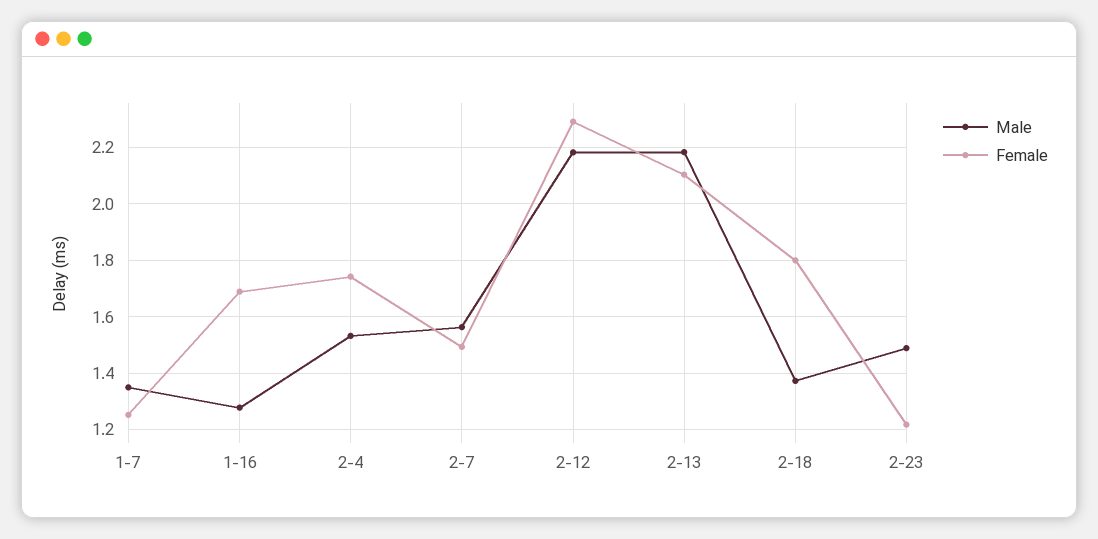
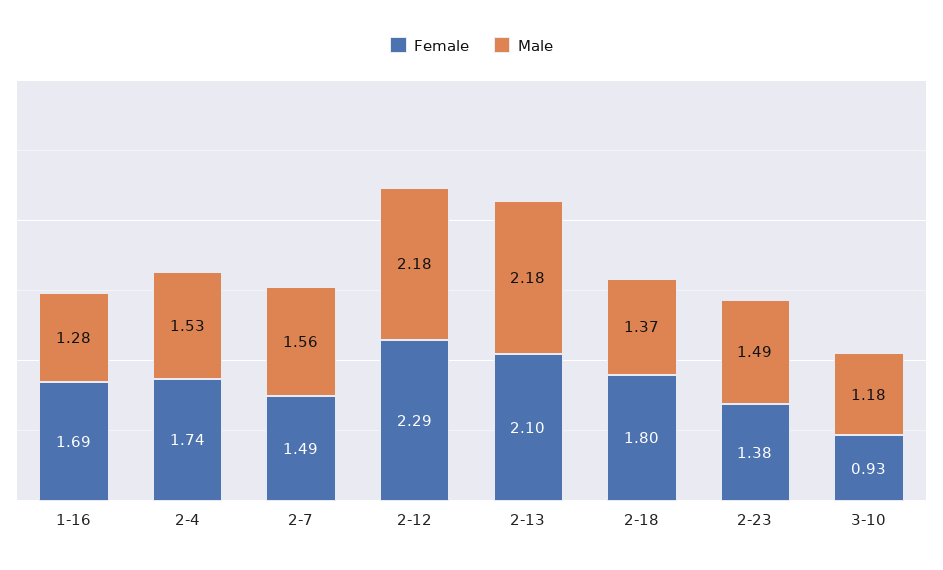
Male, 1-7: 1.35 -> none
Female, 1-7: 1.25 -> none
Female, 2-23: 1.225 -> 1.38
Female, 3-10: none -> 0.93
Male, 3-10: none -> 1.18

